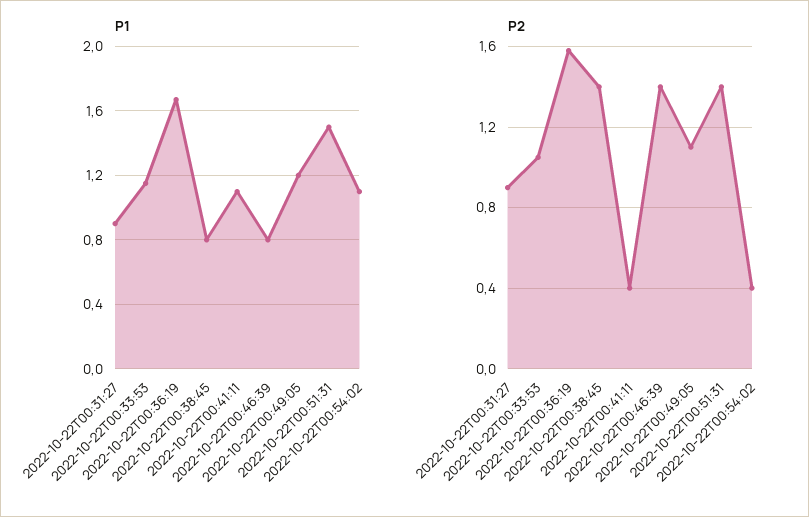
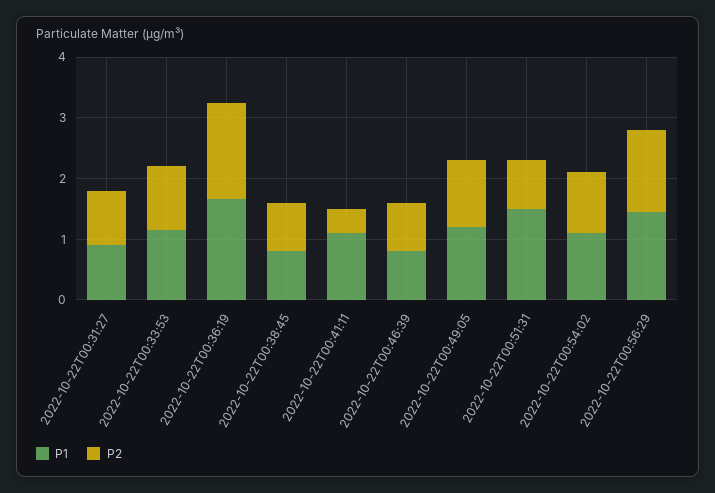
P2, 2022-10-22T00:38:45: 1.4 -> 0.8
P2, 2022-10-22T00:46:39: 1.4 -> 0.8
P2, 2022-10-22T00:51:31: 1.4 -> 0.8
P2, 2022-10-22T00:54:02: 0.4 -> 1
P1, 2022-10-22T00:56:29: none -> 1.4
P2, 2022-10-22T00:56:29: none -> 1.4

